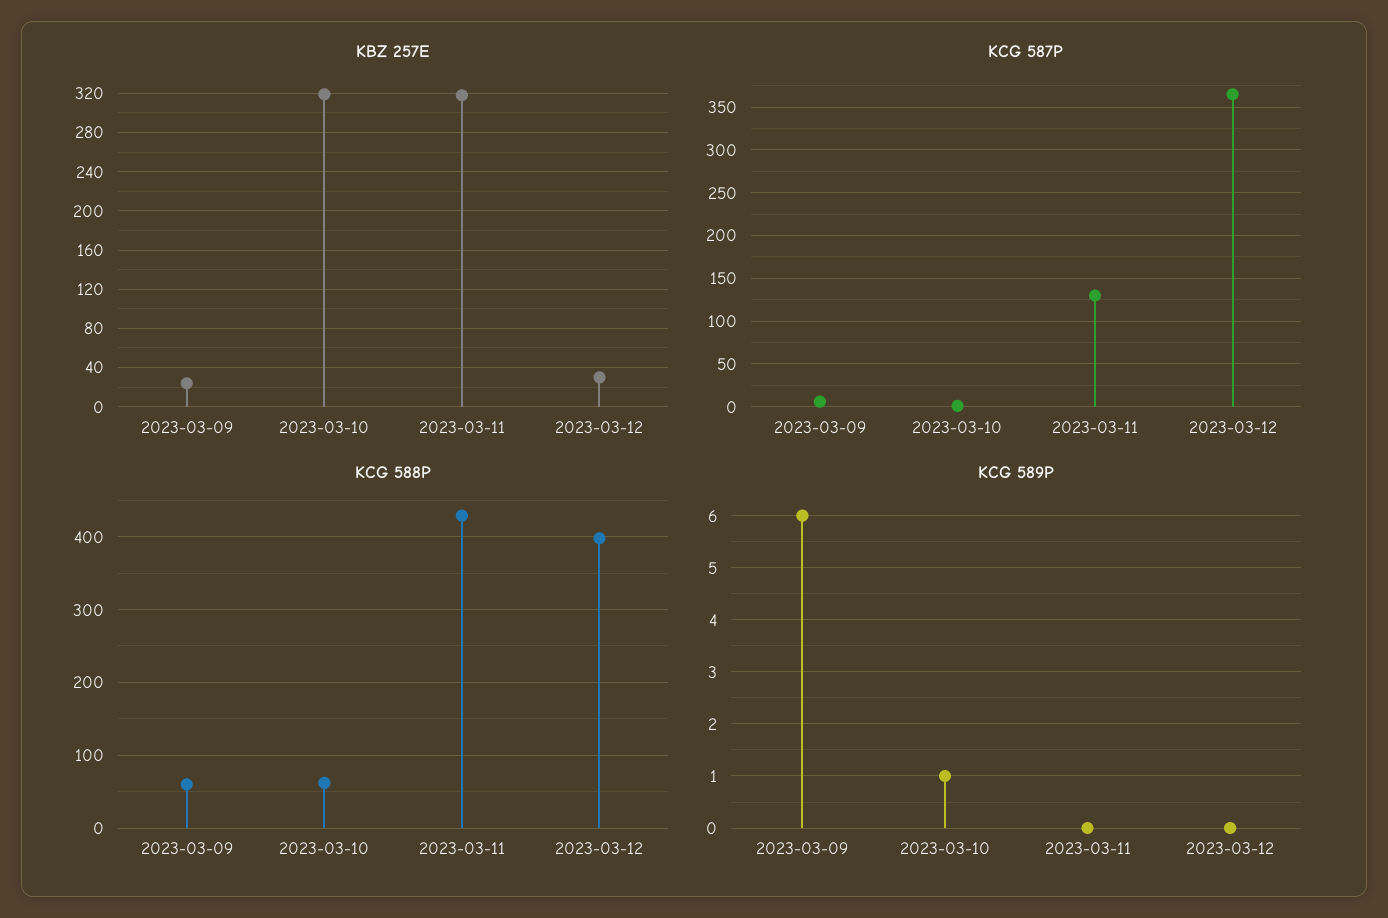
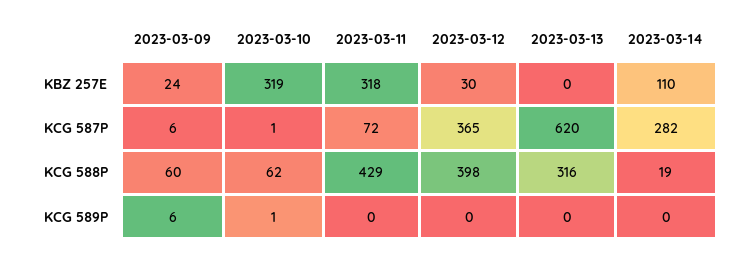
KCG 587P, 2023-03-11: 130 -> 72
KBZ 257E, 2023-03-13: none -> 0
KBZ 257E, 2023-03-14: none -> 110
KCG 587P, 2023-03-13: none -> 620
KCG 587P, 2023-03-14: none -> 282
KCG 588P, 2023-03-13: none -> 316
KCG 588P, 2023-03-14: none -> 19
KCG 589P, 2023-03-13: none -> 0
KCG 589P, 2023-03-14: none -> 0

